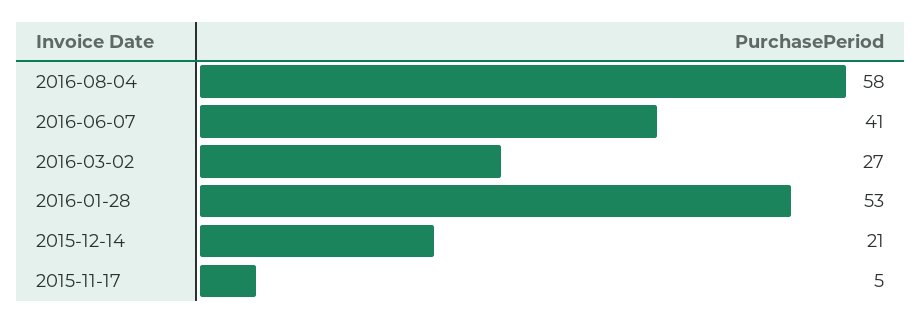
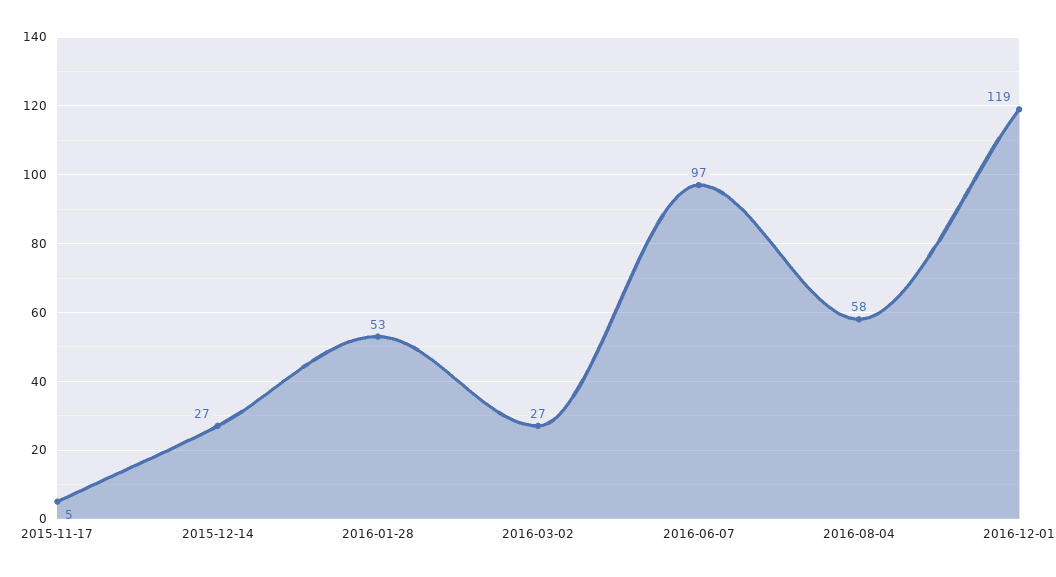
2016-06-07: 41 -> 97
2015-12-14: 21 -> 27
2016-12-01: none -> 119

